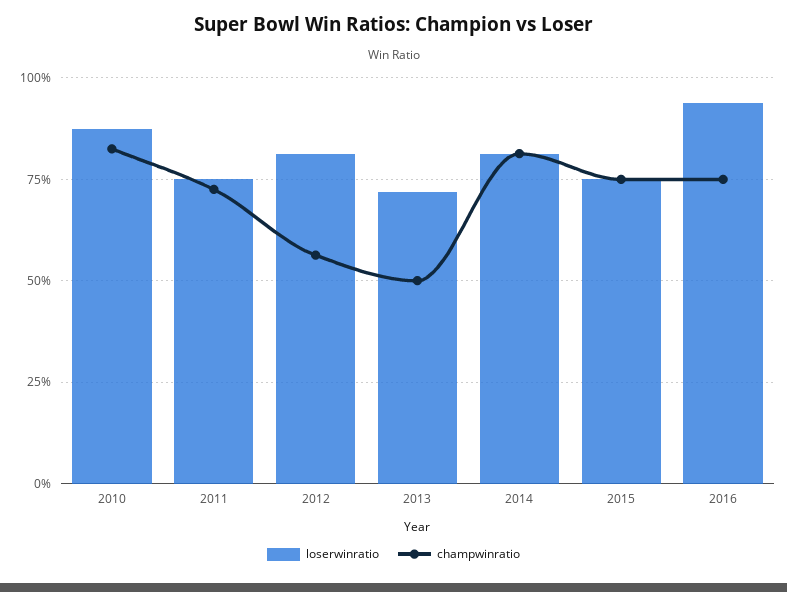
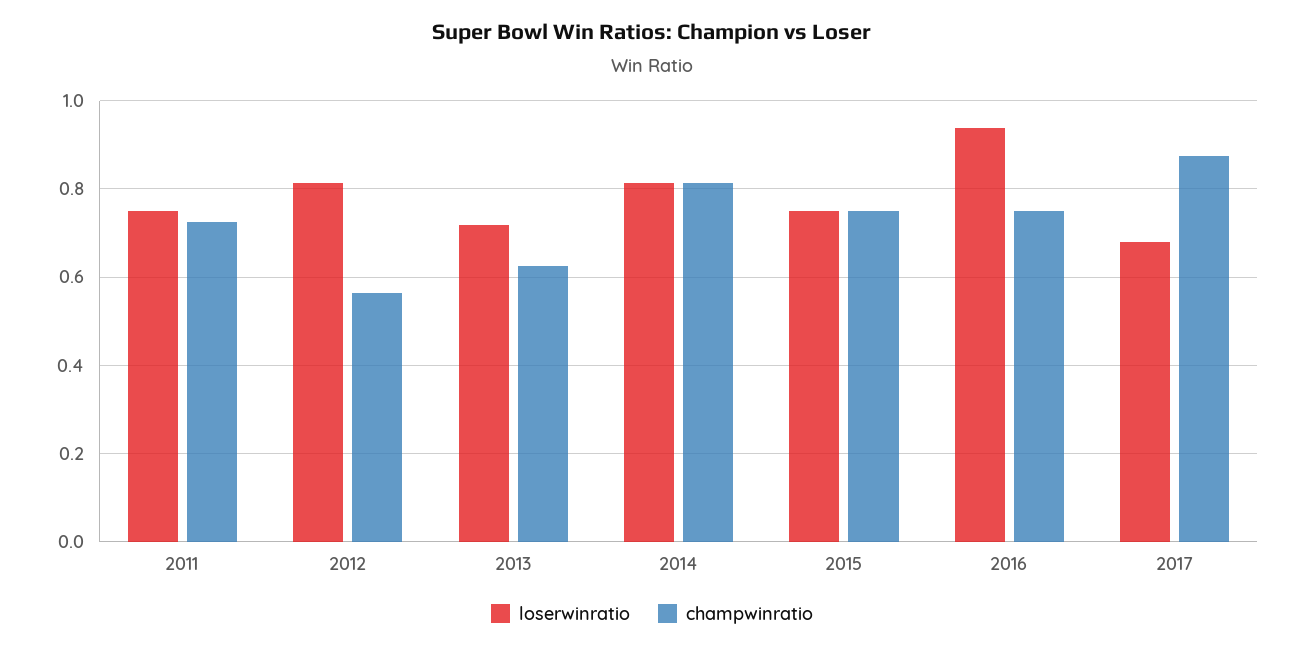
loserwinratio, 2010: 0.875 -> none
champwinratio, 2010: 0.825 -> none
champwinratio, 2013: 0.5 -> 0.62
loserwinratio, 2017: none -> 0.68
champwinratio, 2017: none -> 0.88

